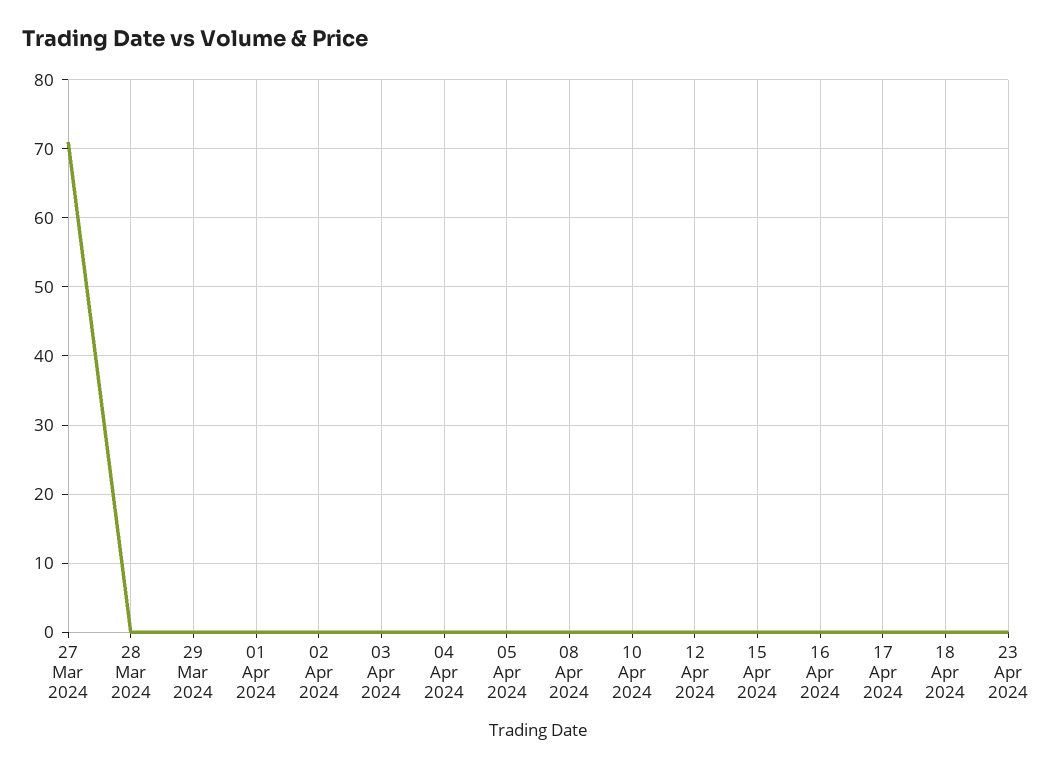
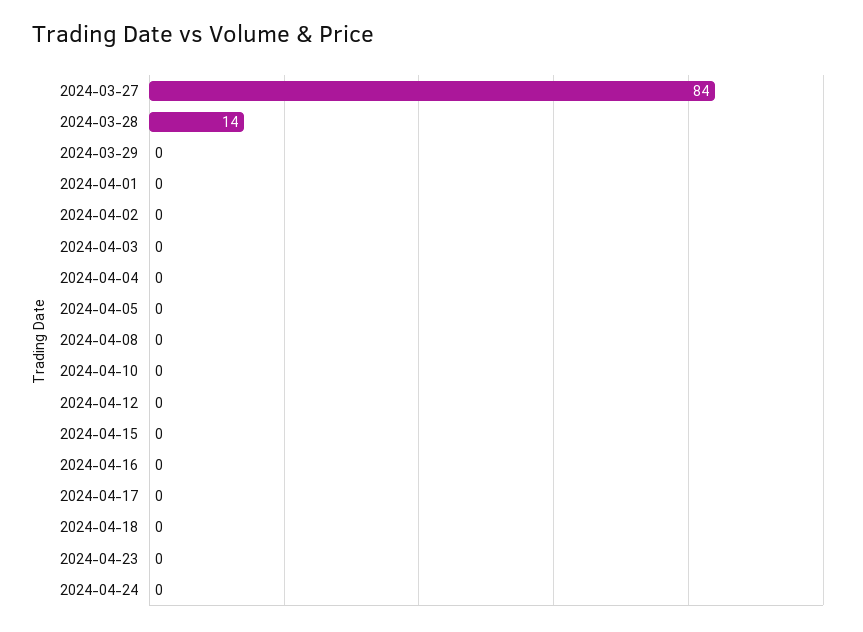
27 Mar 2024: 71 -> 84
28 Mar 2024: 0 -> 14
2024-04-24: none -> 0

